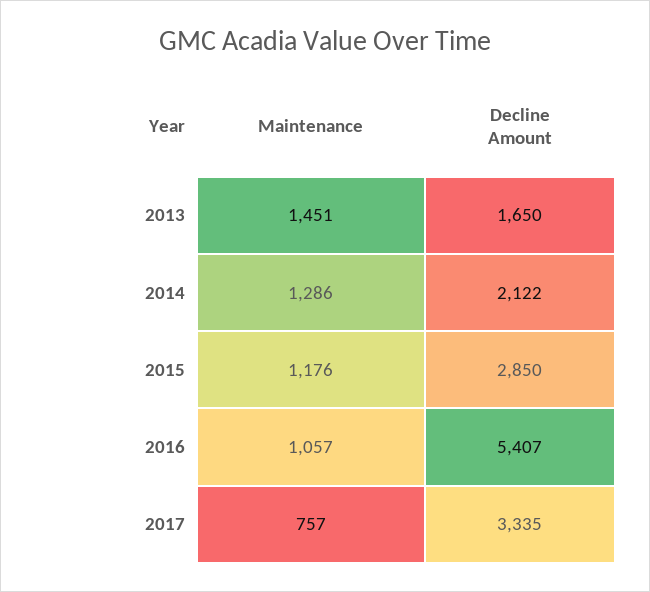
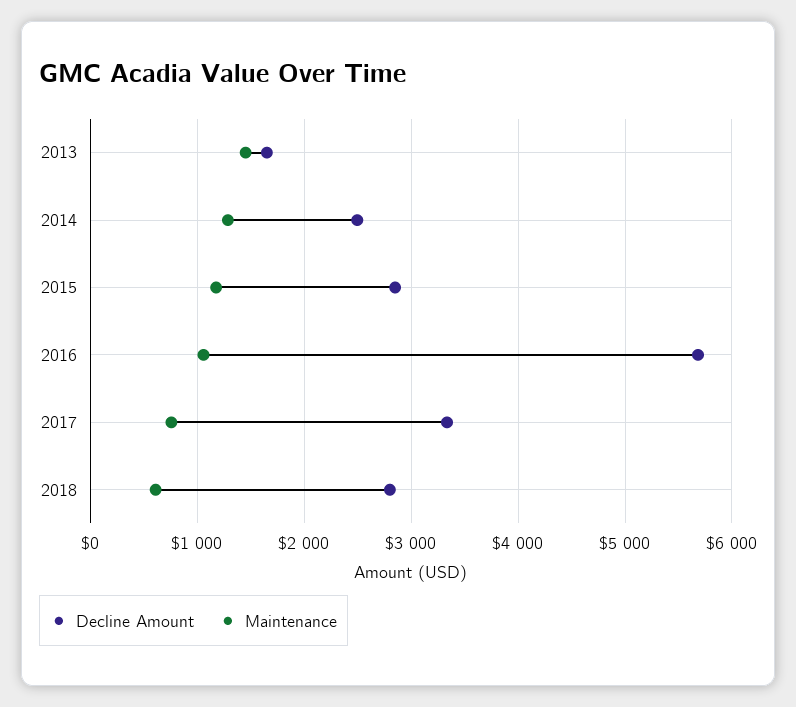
Decline Amount, 2014: 2122 -> 2500
Decline Amount, 2016: 5407 -> 5700
Decline Amount, 2018: none -> 2800
Maintenance, 2018: none -> 600

